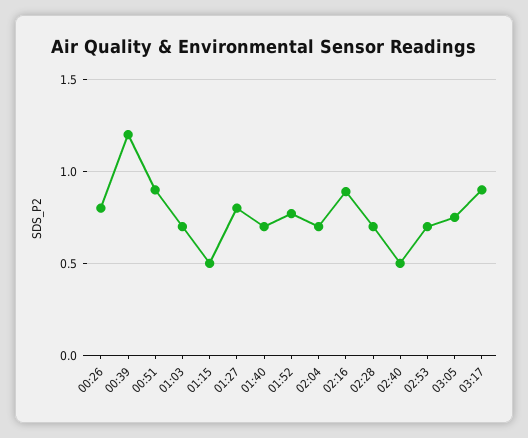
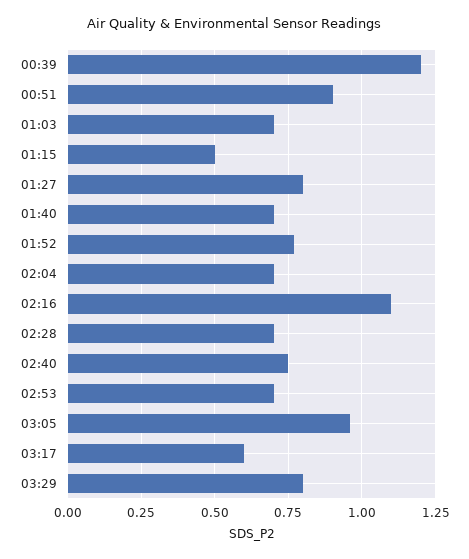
00:26: 0.8 -> none
02:16: 0.9 -> 1.1
02:40: 0.5 -> 0.75
03:05: 0.75 -> 0.95
03:17: 0.9 -> 0.6
03:29: none -> 0.8

